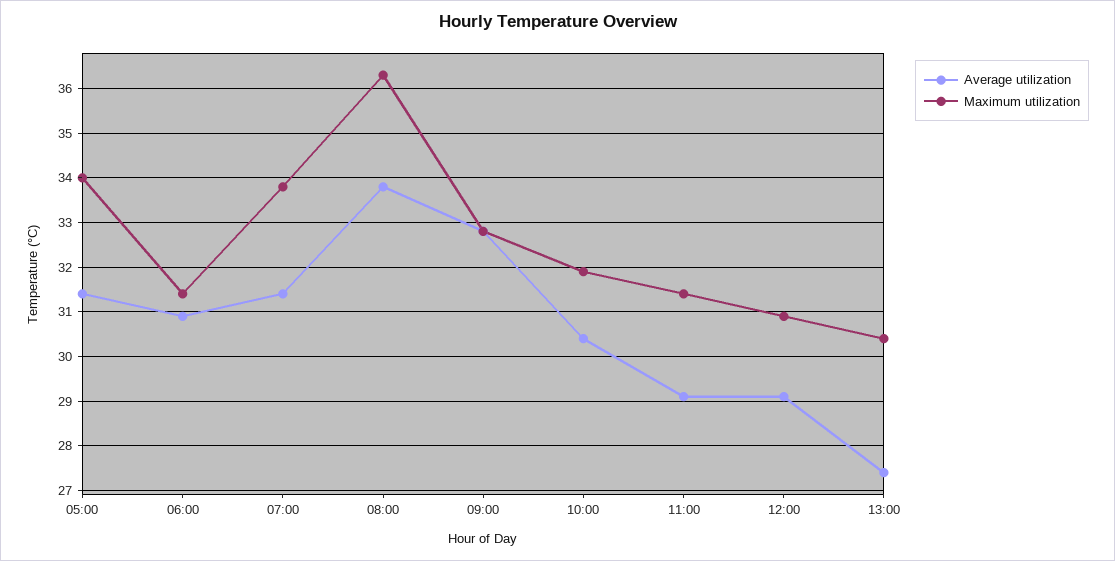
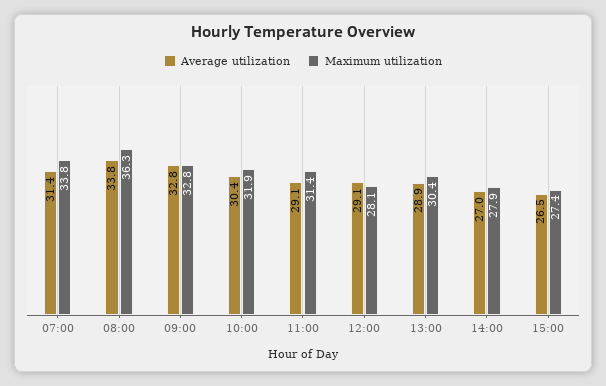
Average utilization, 05:00: 31.5 -> none
Maximum utilization, 05:00: 34 -> none
Average utilization, 06:00: 31 -> none
Maximum utilization, 06:00: 31.5 -> none
Maximum utilization, 12:00: 31 -> 28.1
Average utilization, 13:00: 27.5 -> 28.9
Average utilization, 14:00: none -> 27
Maximum utilization, 14:00: none -> 27.9
Average utilization, 15:00: none -> 26.5
Maximum utilization, 15:00: none -> 27.4

